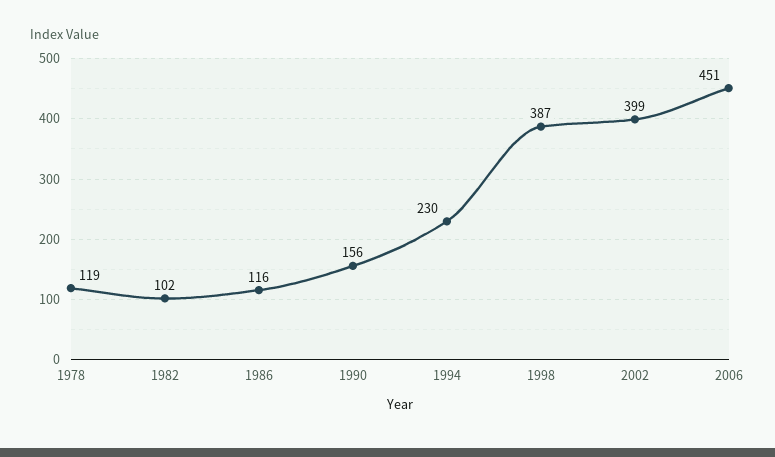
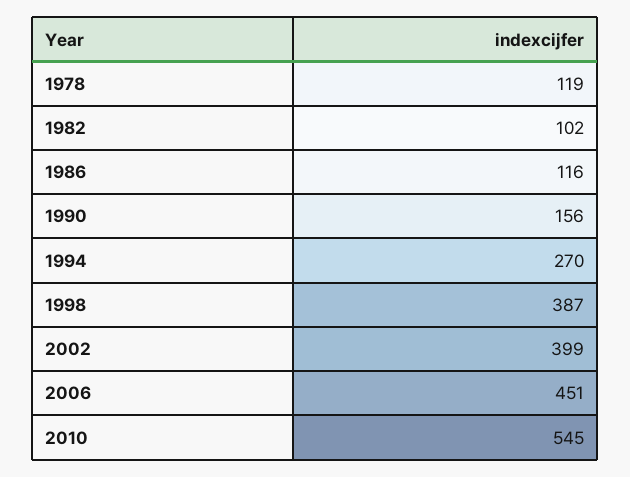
1994: 230 -> 270
2010: none -> 545

